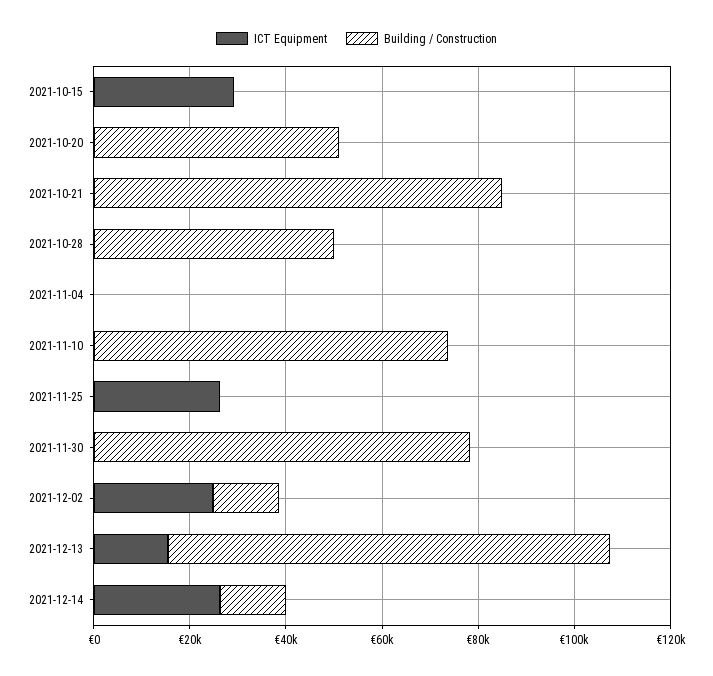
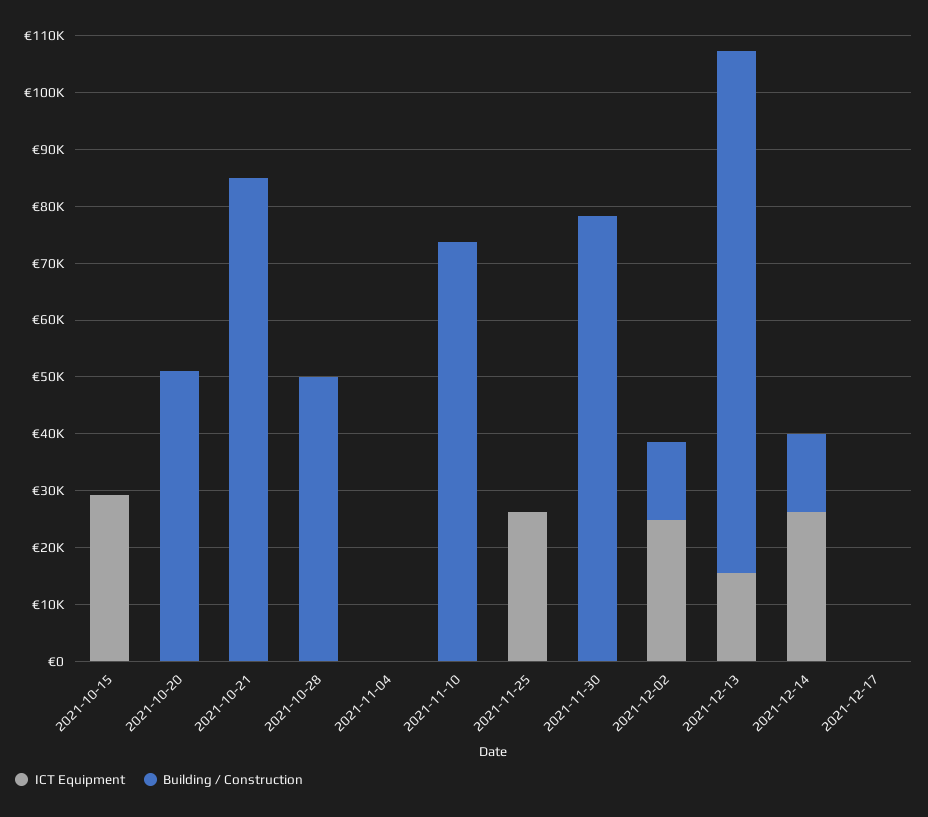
ICT Equipment, 2021-12-17: none -> 0
Building / Construction, 2021-12-17: none -> 0

